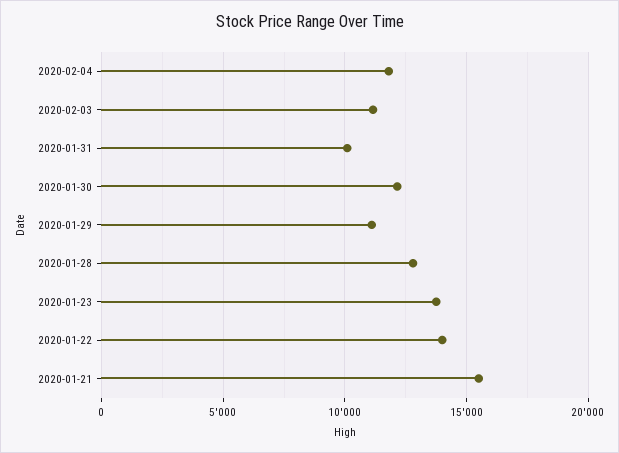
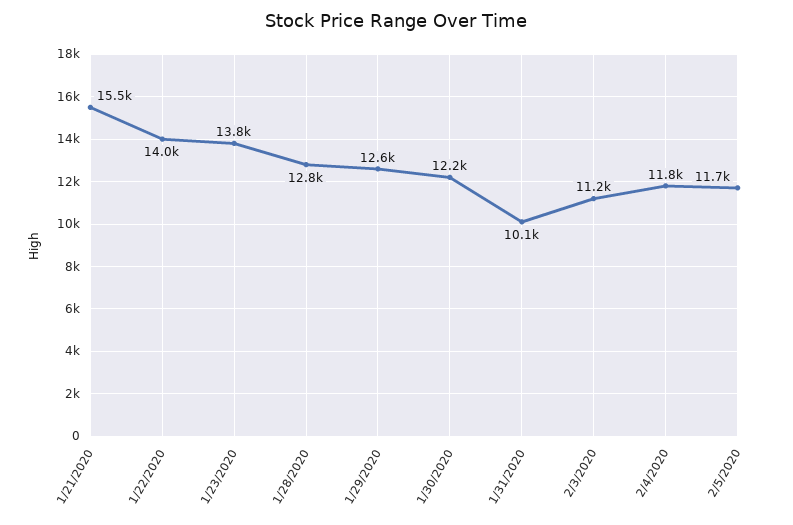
2020-01-29: 11000 -> 12600
2/5/2020: none -> 11700

